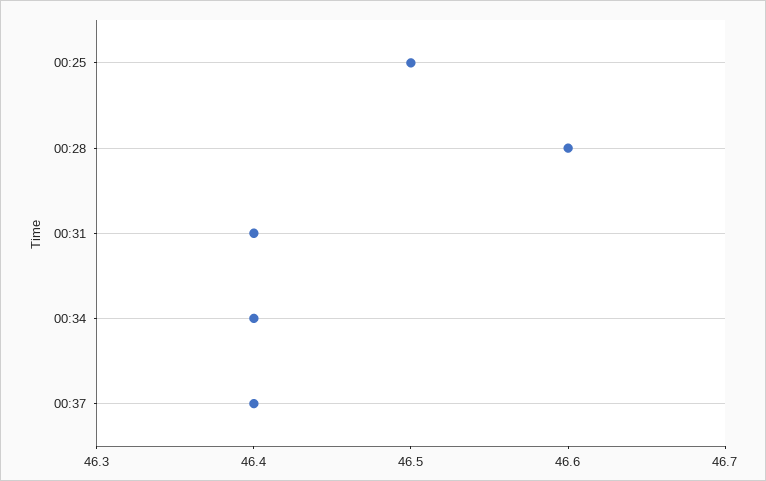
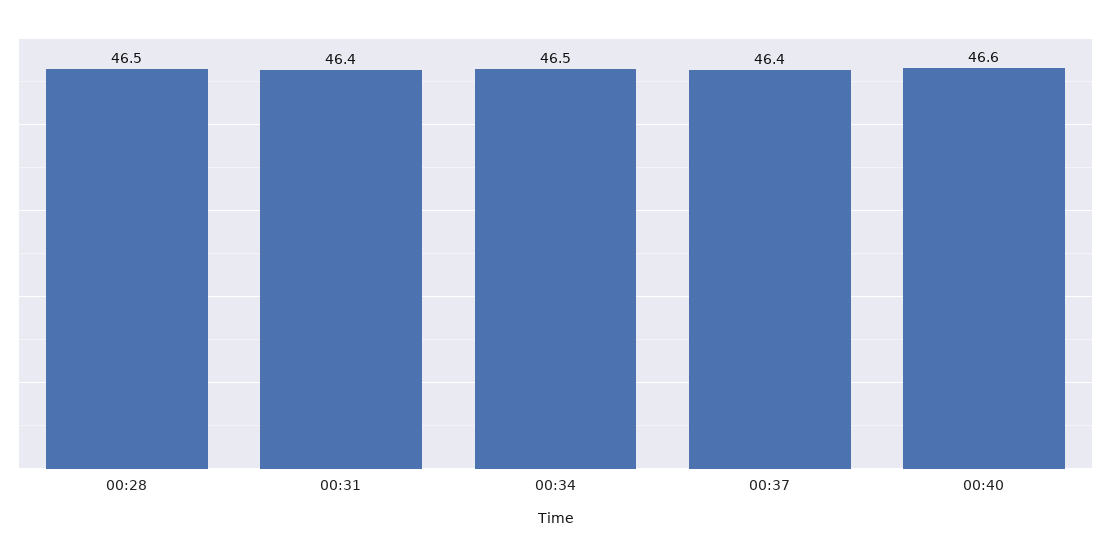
00:25: 46.5 -> none
00:28: 46.6 -> 46.5
00:34: 46.4 -> 46.5
00:40: none -> 46.6

